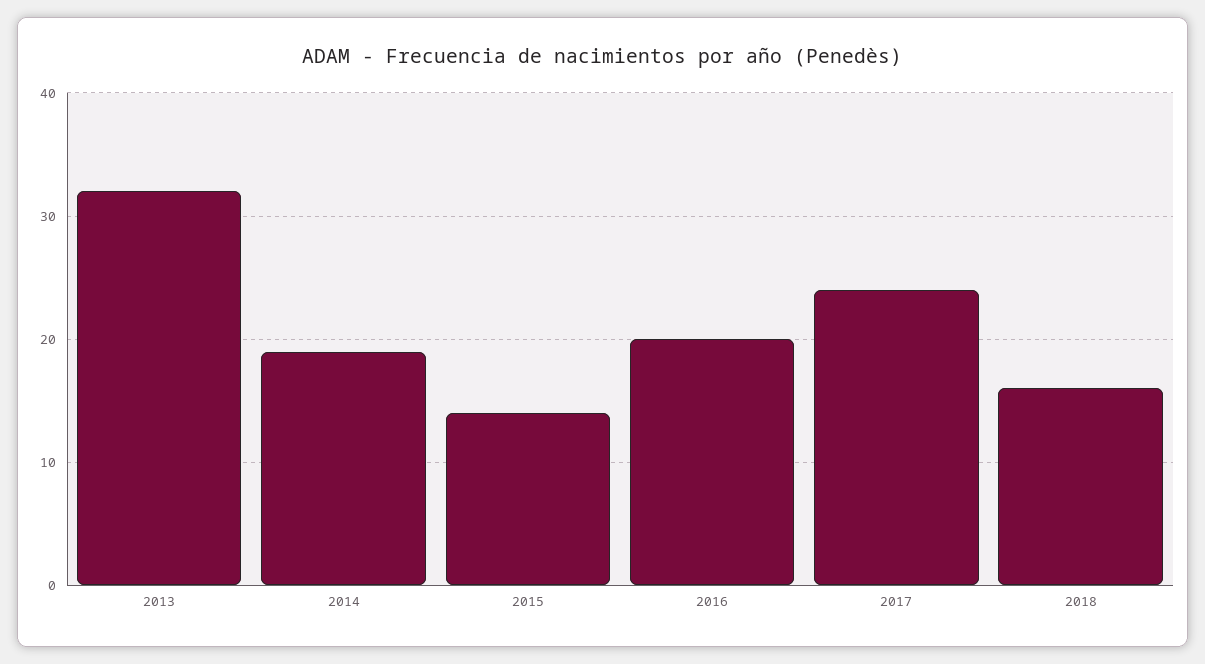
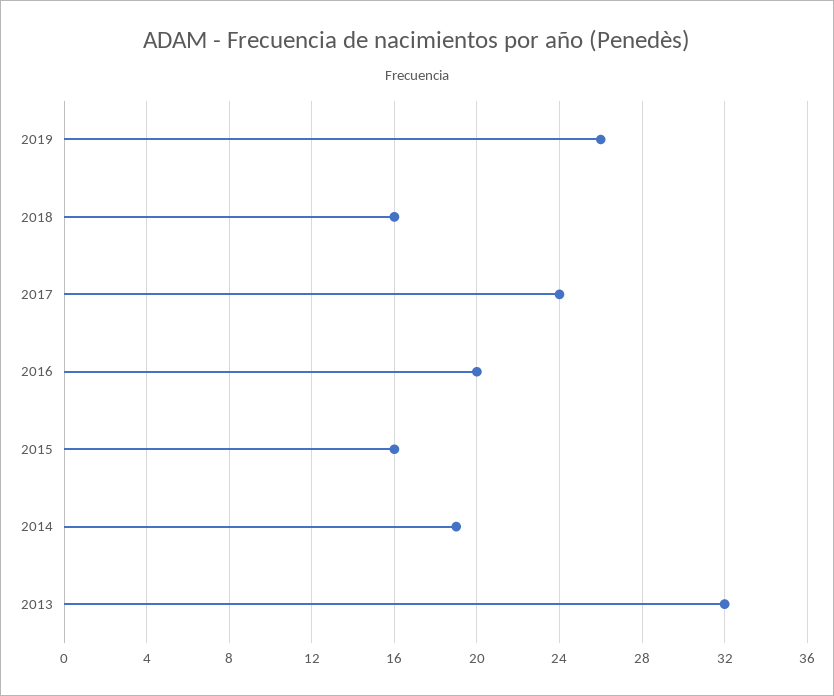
2015: 14 -> 16
2019: none -> 26

